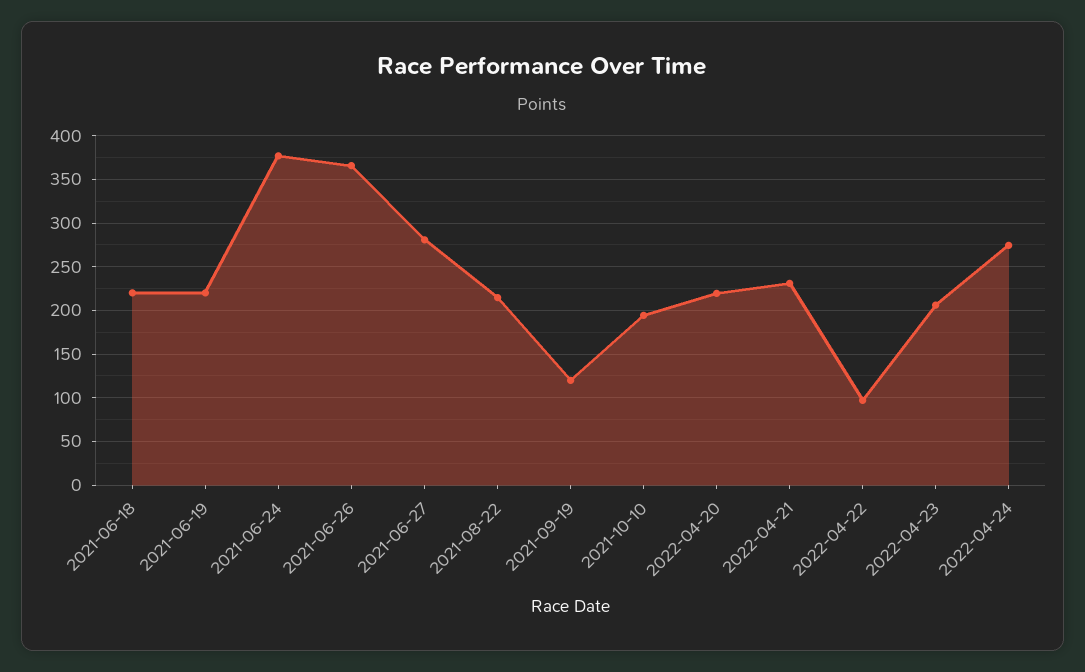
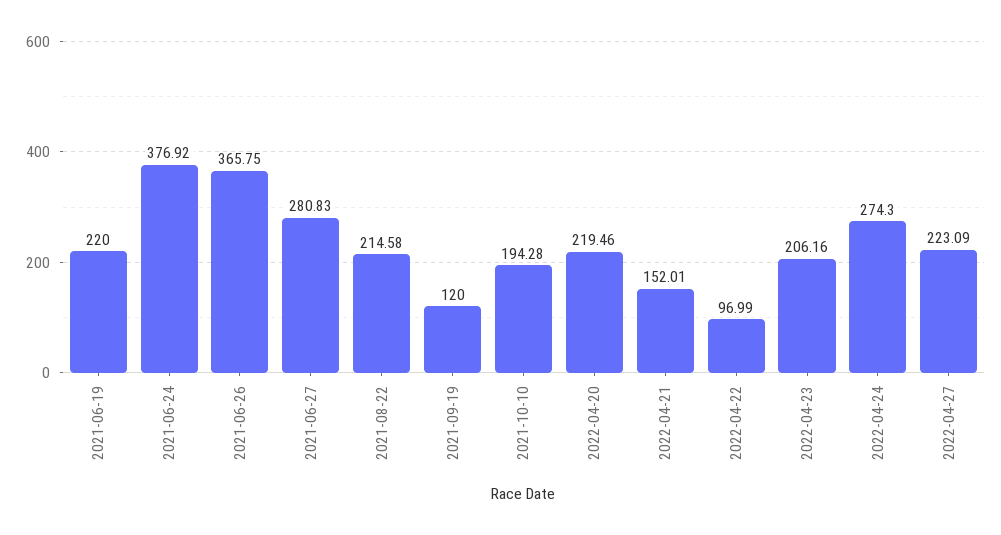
2021-06-18: 220 -> none
2022-04-21: 230 -> 152.01
2022-04-27: none -> 223.09

